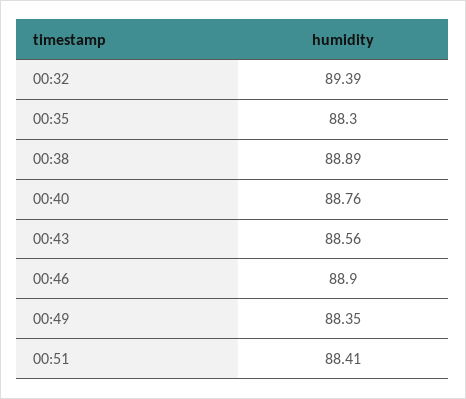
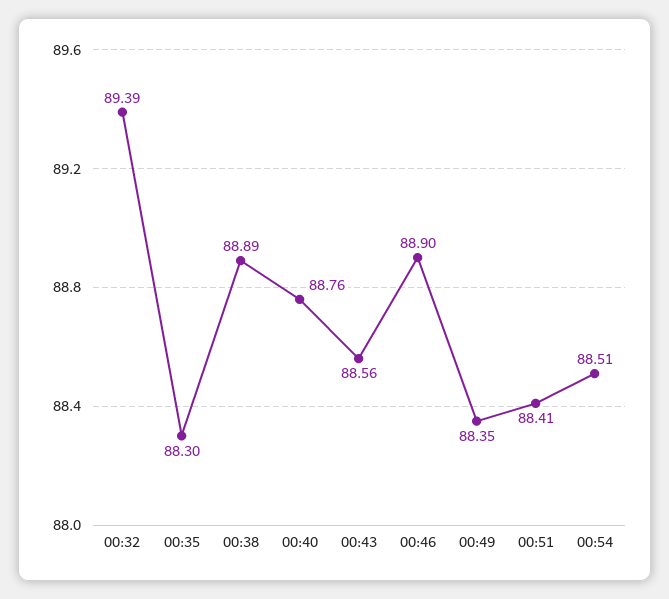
00:54: none -> 88.51

